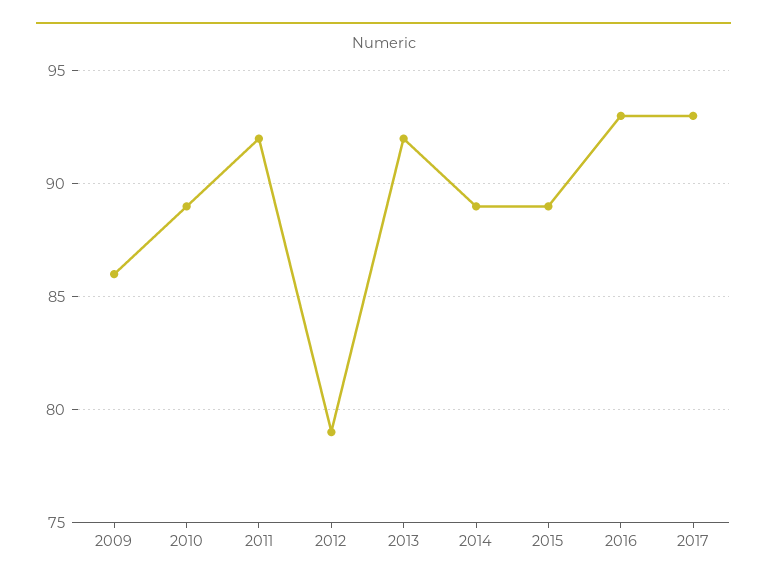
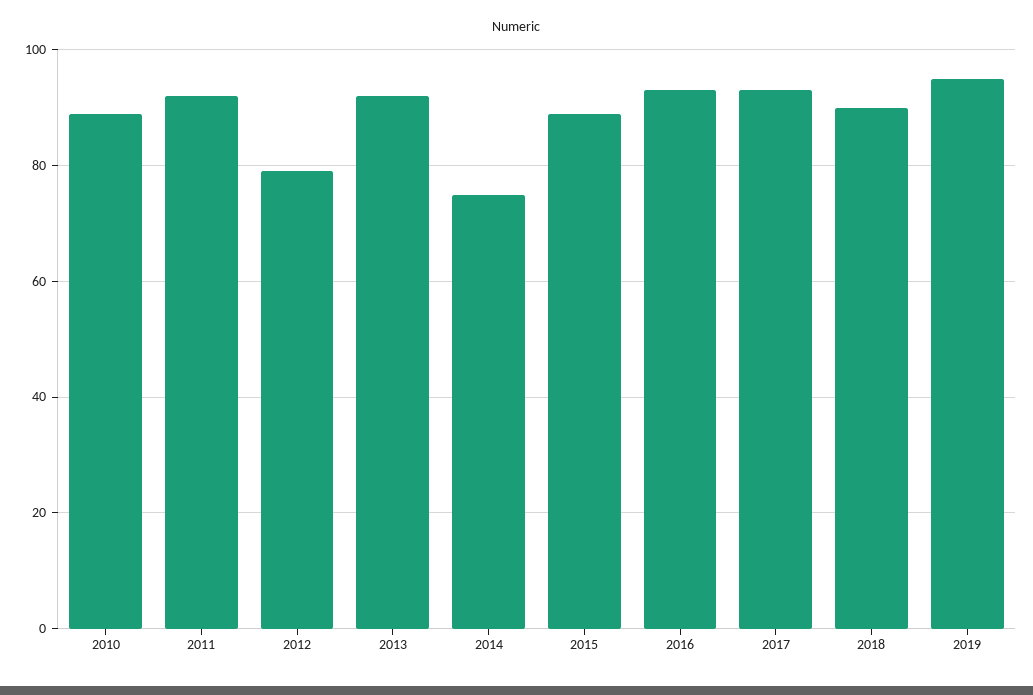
2009: 86 -> none
2014: 89 -> 75
2018: none -> 90
2019: none -> 95

